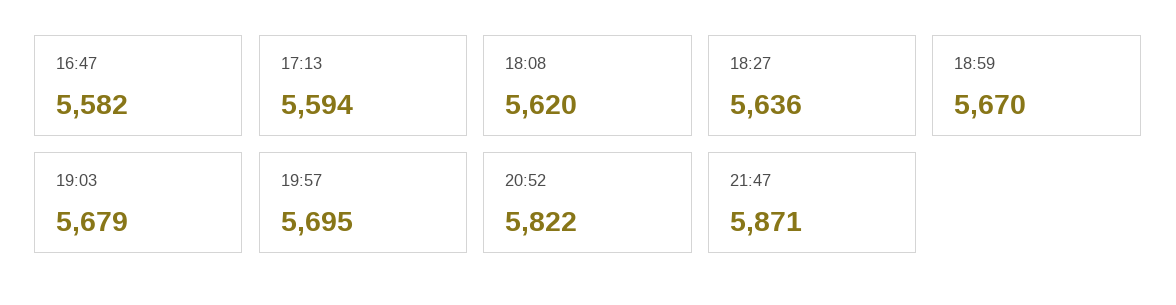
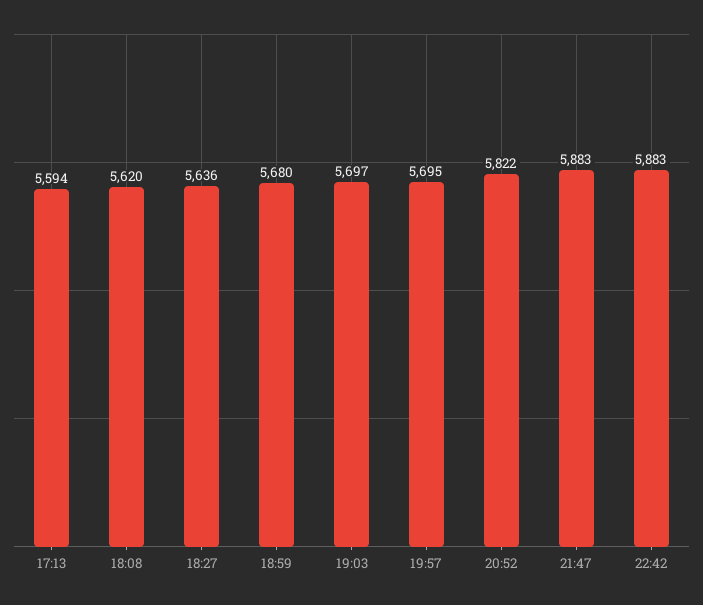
16:47: 5582 -> none
18:59: 5670 -> 5680
19:03: 5679 -> 5697
21:47: 5871 -> 5883
22:42: none -> 5883

